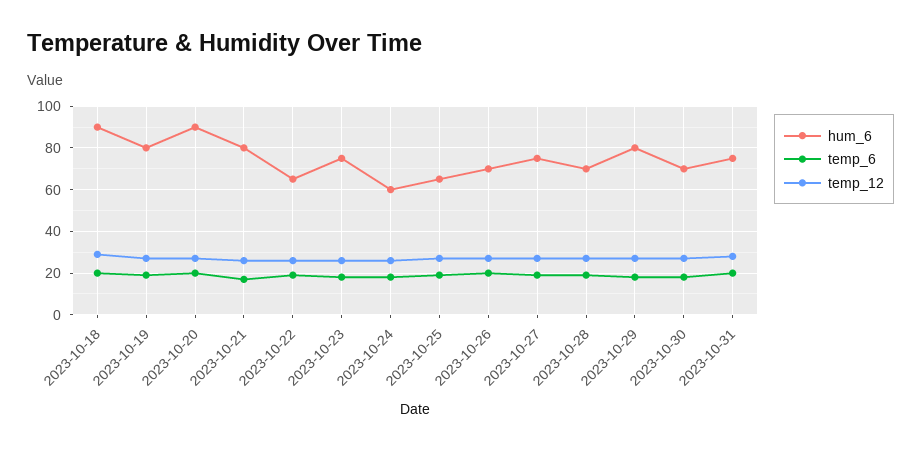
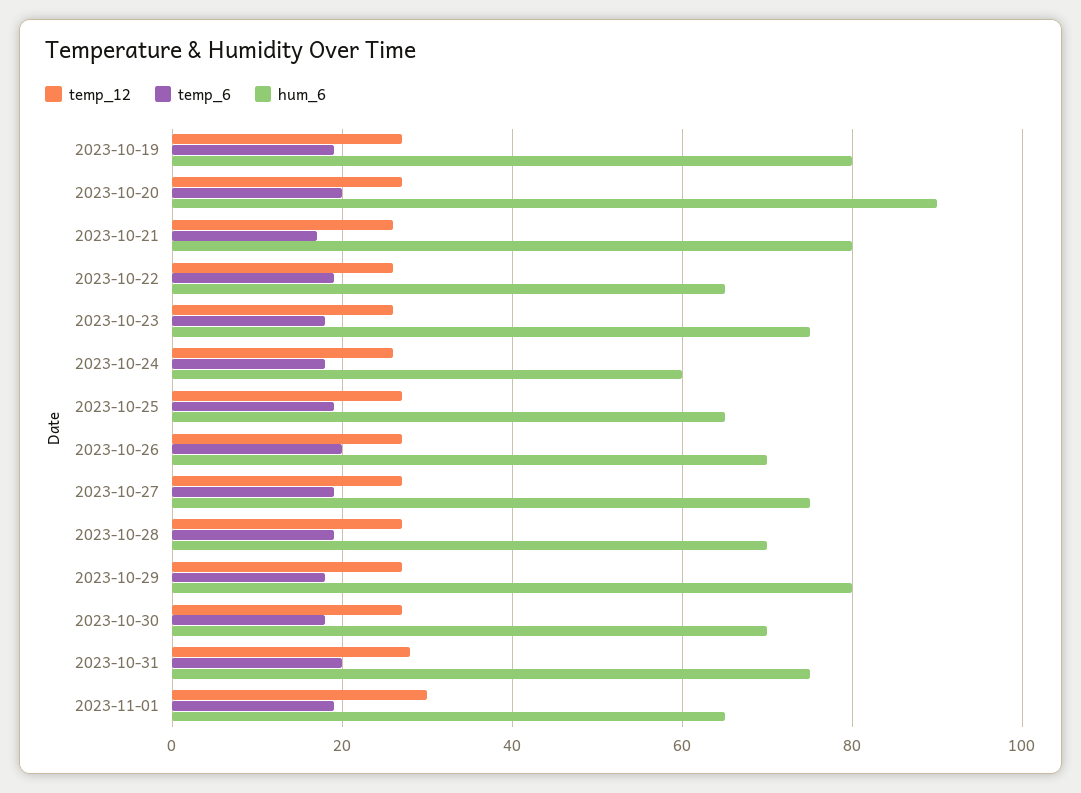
hum_6, 2023-10-18: 90 -> none
temp_6, 2023-10-18: 20 -> none
temp_12, 2023-10-18: 30 -> none
temp_12, 2023-11-01: none -> 30
temp_6, 2023-11-01: none -> 20
hum_6, 2023-11-01: none -> 65

